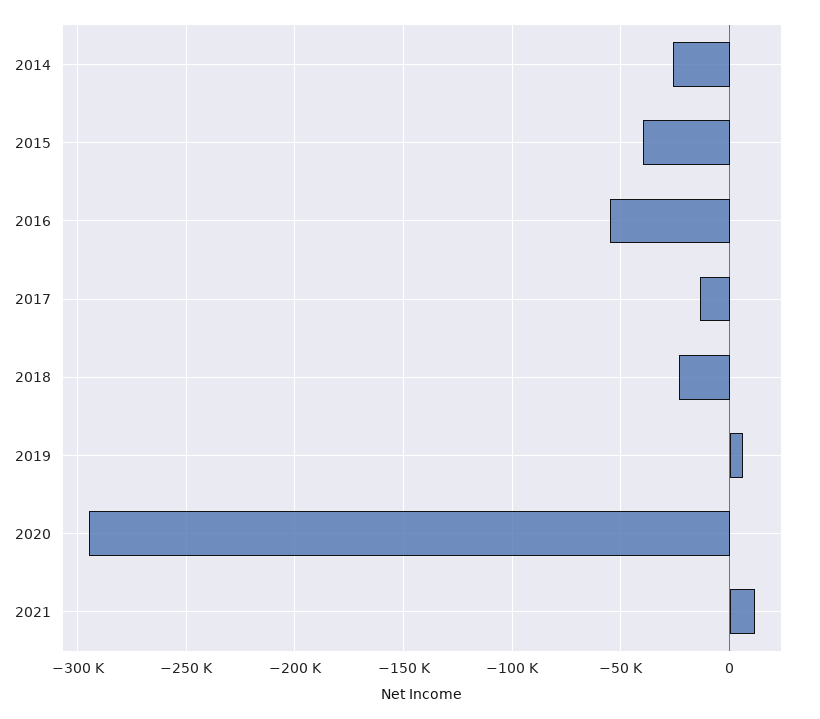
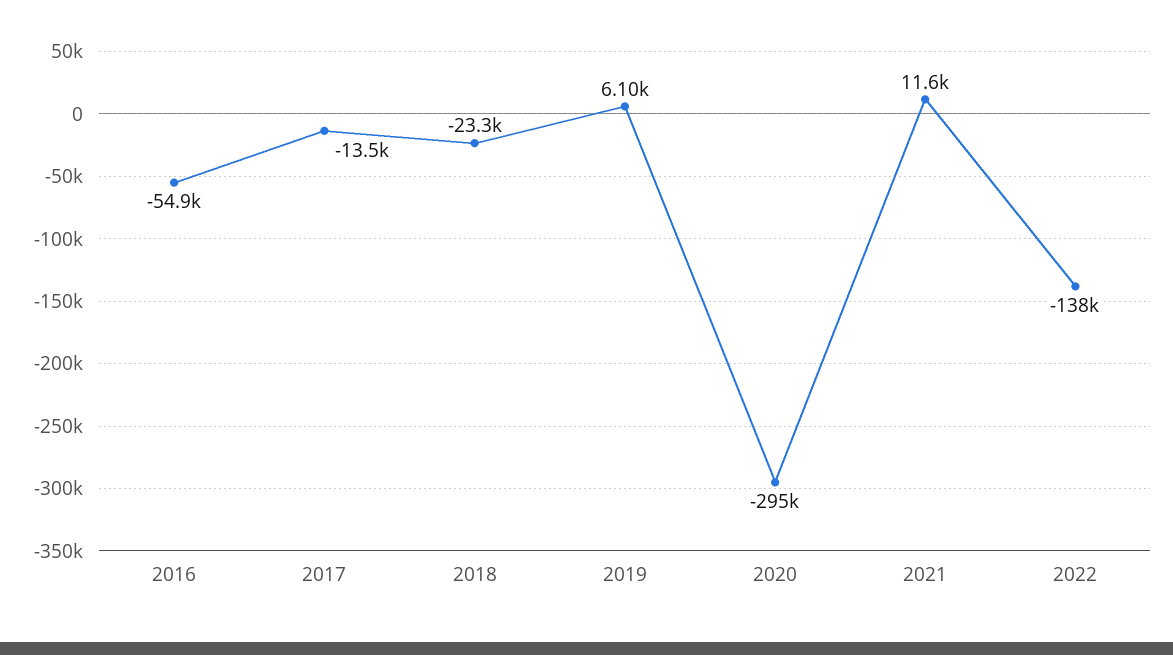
2014: -25000 -> none
2015: -40000 -> none
2022: none -> -138000

